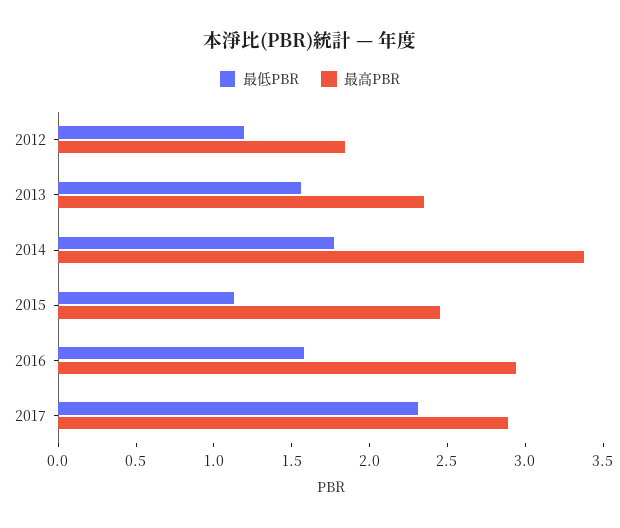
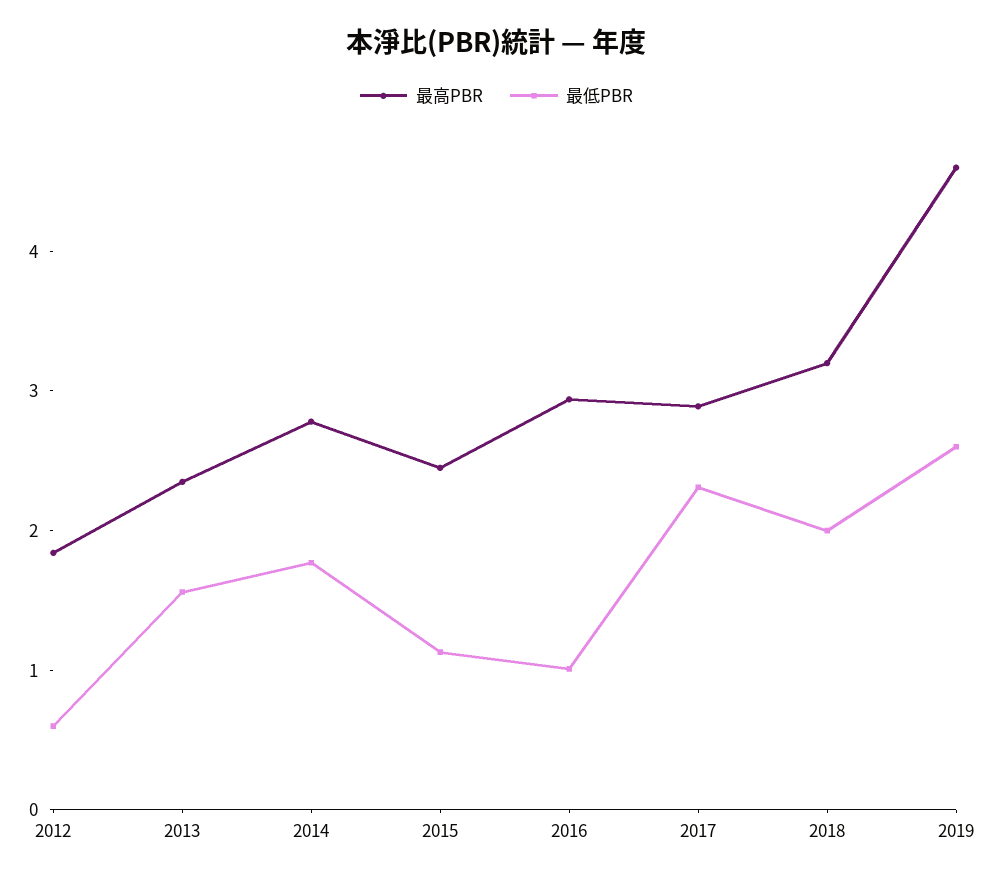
最低PBR, 2012: 1.2 -> 0.6
最高PBR, 2014: 3.4 -> 2.8
最低PBR, 2016: 1.6 -> 1
最高PBR, 2018: none -> 3.2
最低PBR, 2018: none -> 2
最高PBR, 2019: none -> 4.6
最低PBR, 2019: none -> 2.6

